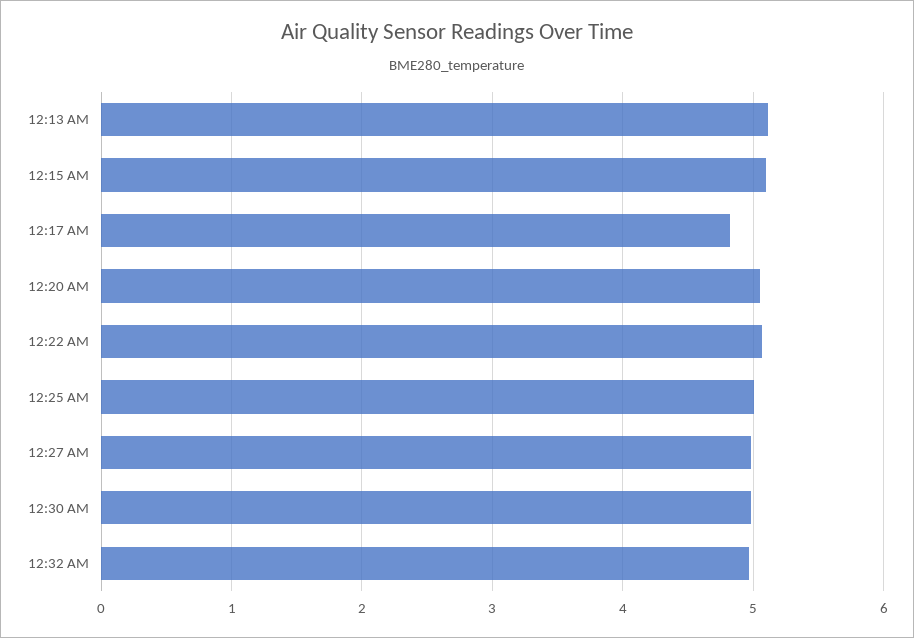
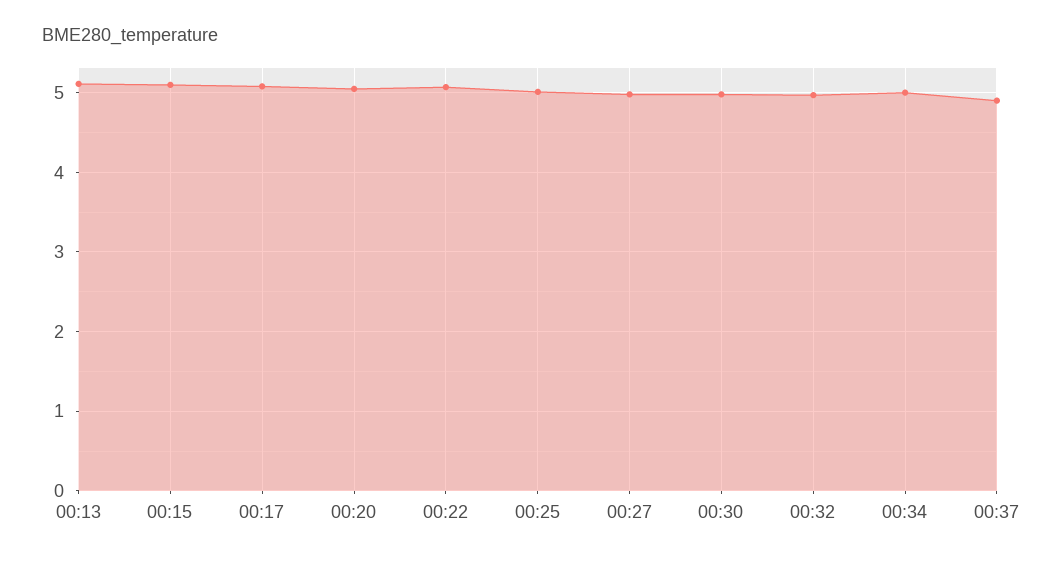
12:17 AM: 4.8 -> 5.1
00:34: none -> 5
00:37: none -> 4.9

